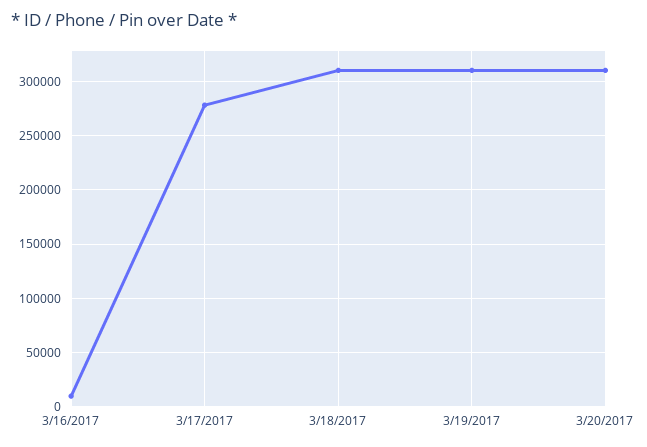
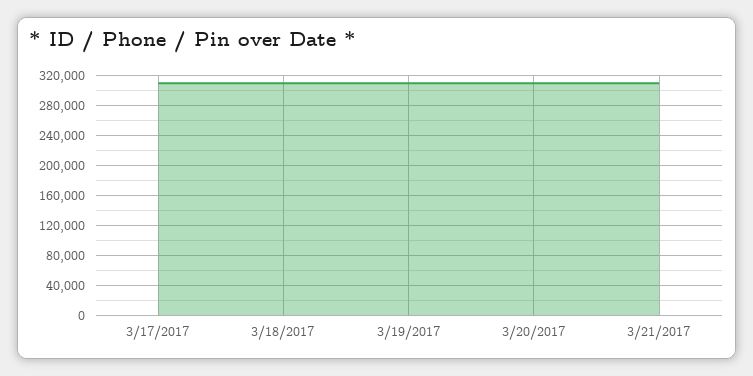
3/16/2017: 10000 -> none
3/17/2017: 280000 -> 310000
3/21/2017: none -> 310000

